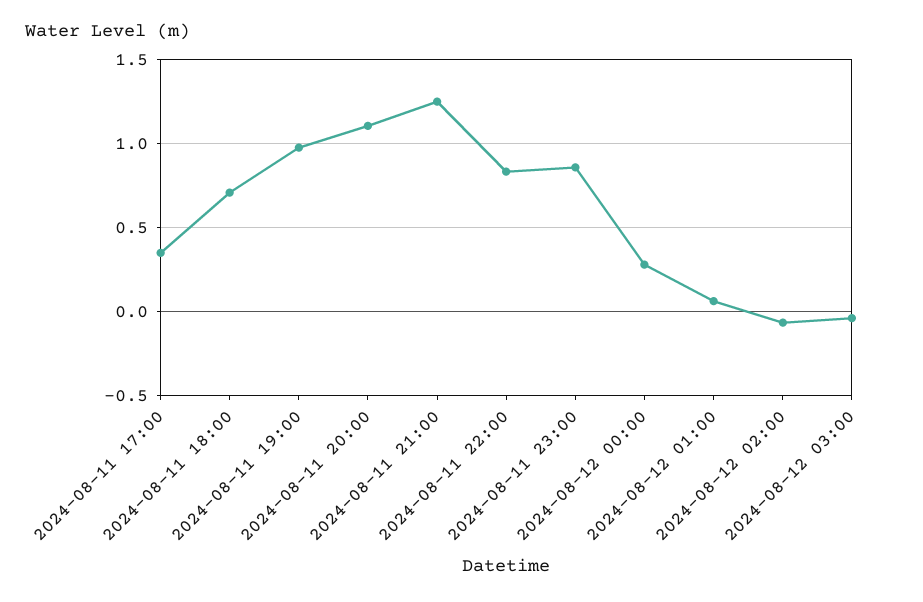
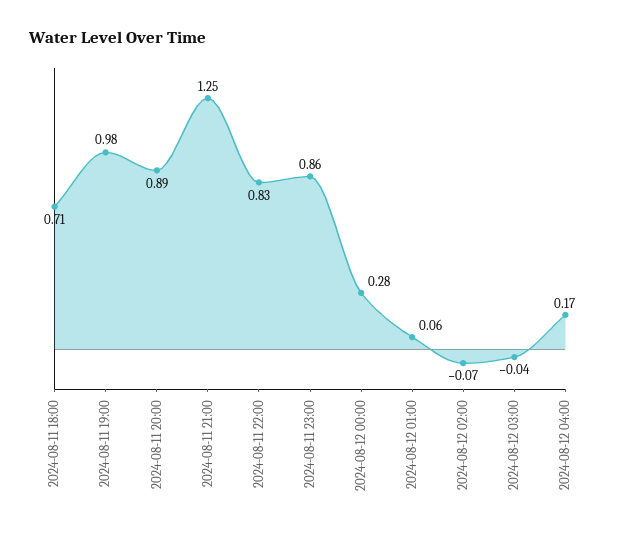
2024-08-11 17:00: 0.35 -> none
2024-08-11 20:00: 1.1 -> 0.89
2024-08-12 04:00: none -> 0.17

